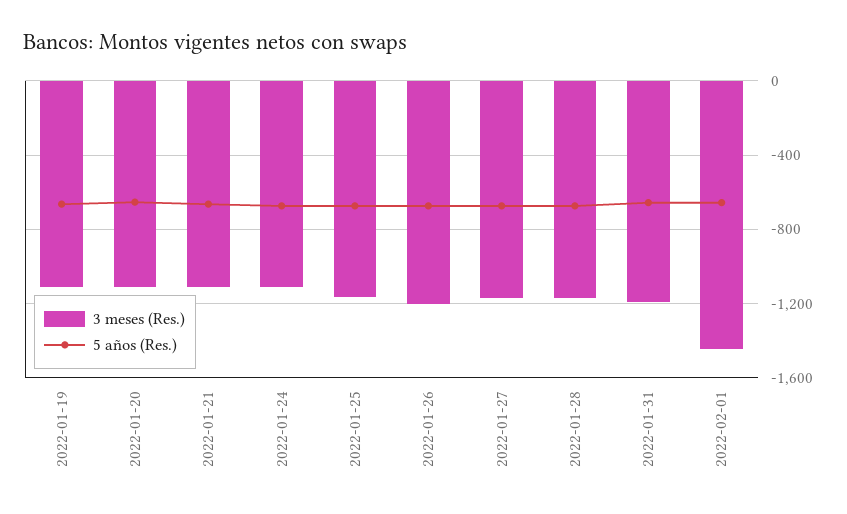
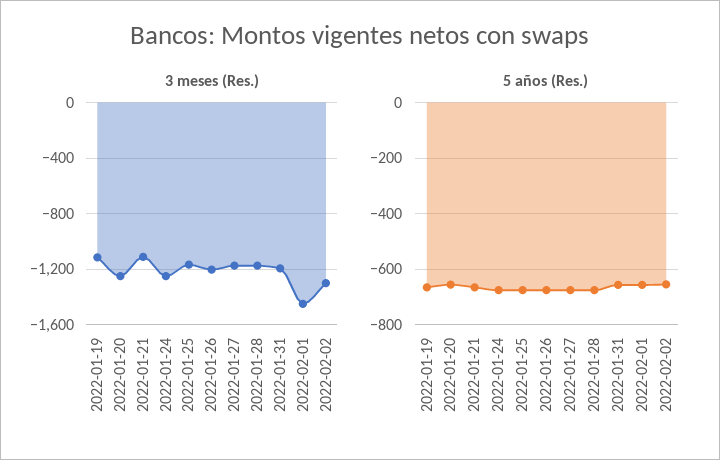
3 meses (Res.), 2022-01-20: -1100 -> -1250
3 meses (Res.), 2022-01-24: -1100 -> -1250
3 meses (Res.), 2022-02-02: none -> -1300
5 años (Res.), 2022-02-02: none -> -650

